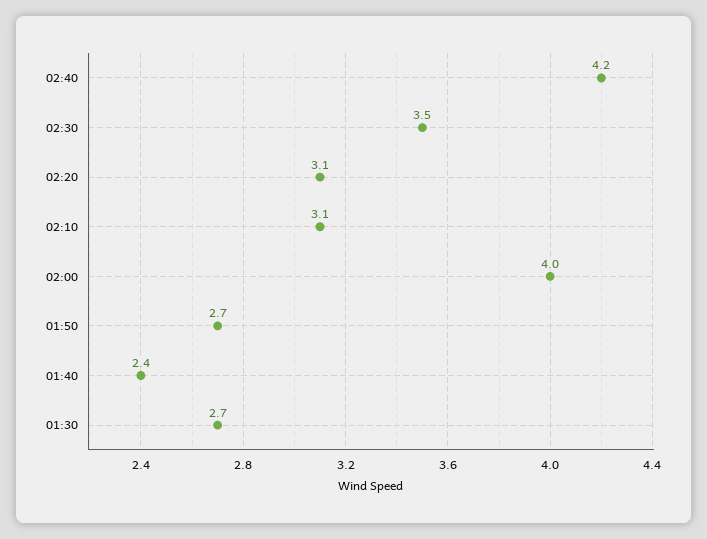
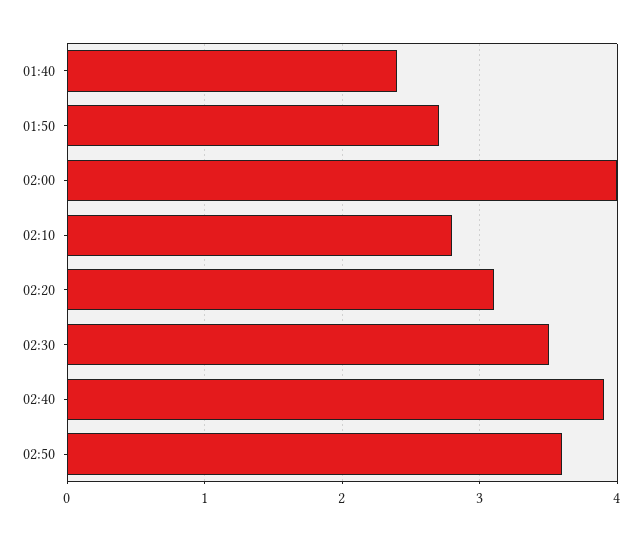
02:40: 4.2 -> 3.9
02:10: 3.1 -> 2.8
01:30: 2.7 -> none
02:50: none -> 3.6

